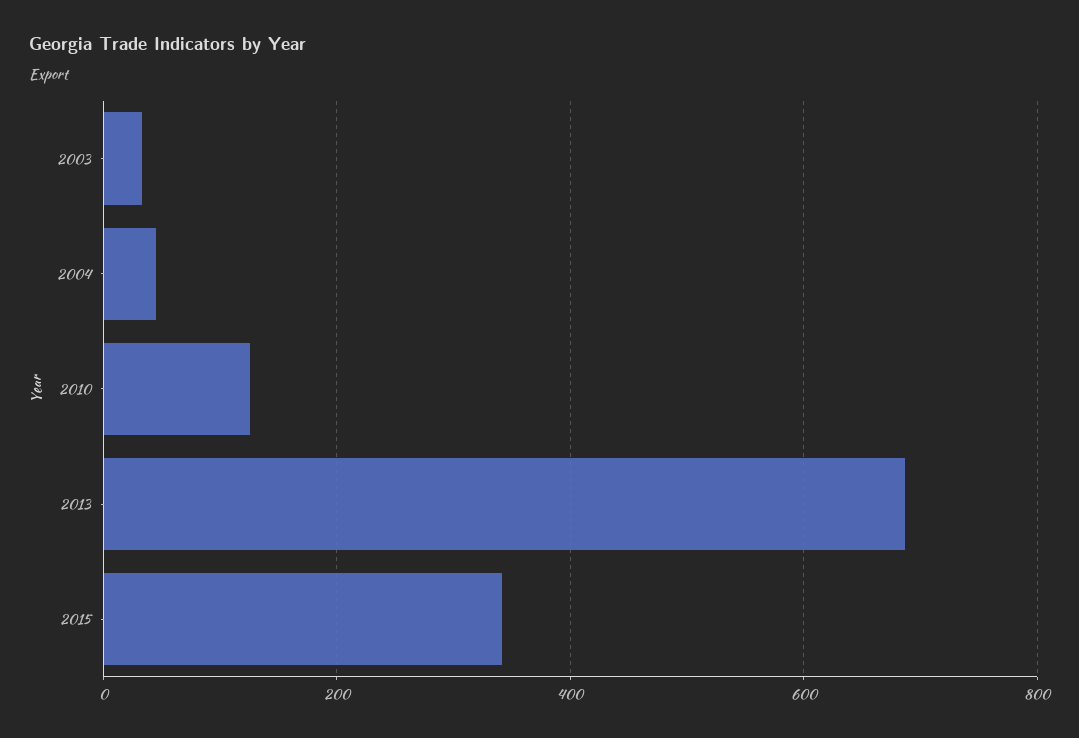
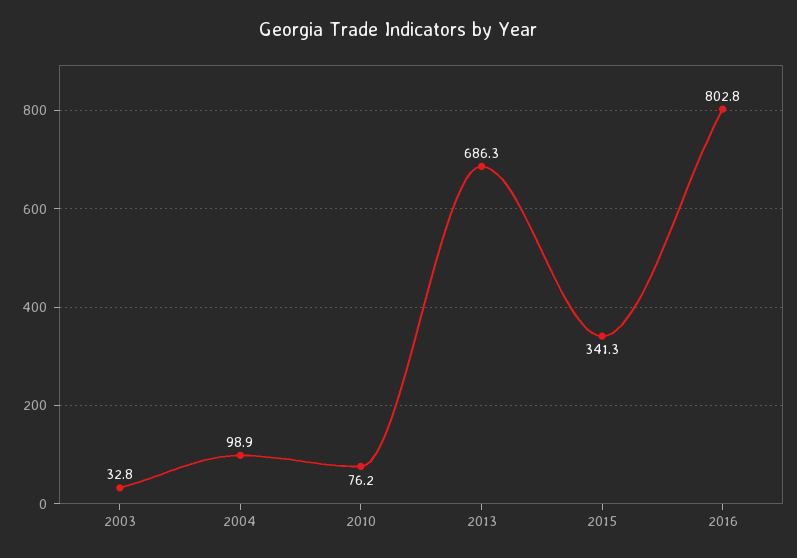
2004: 40 -> 98.9
2010: 120 -> 76.2
2016: none -> 802.8

